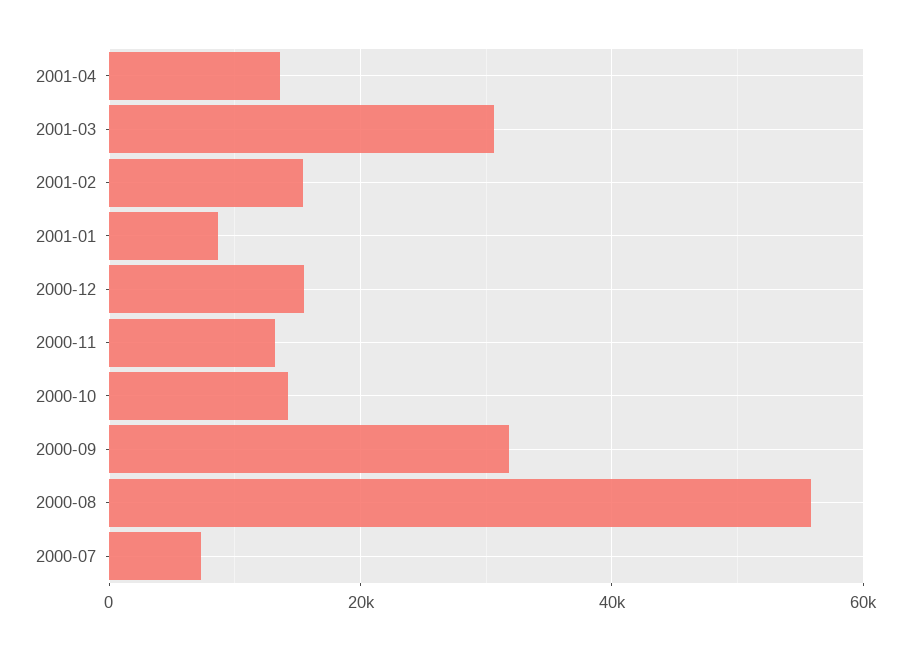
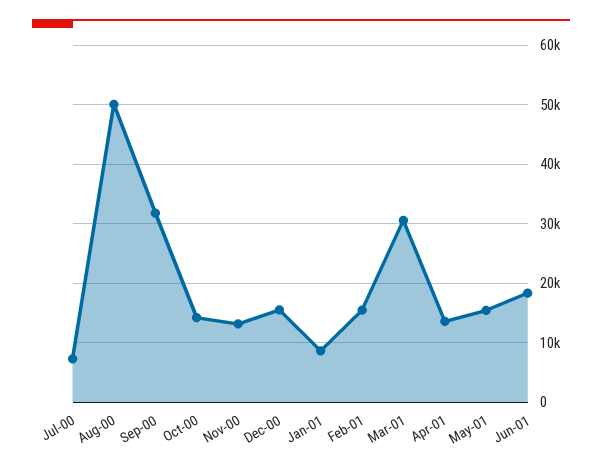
2000-08: 56000 -> 50000
May-01: none -> 16000
Jun-01: none -> 18000

